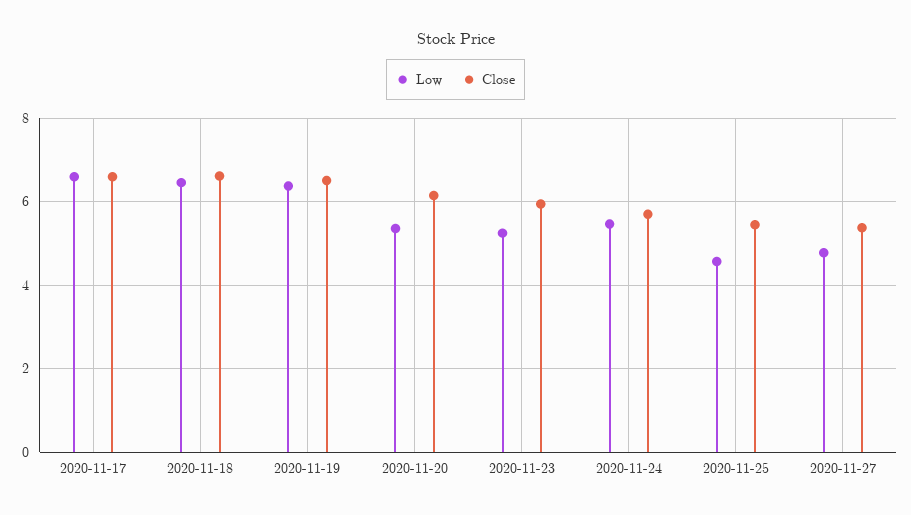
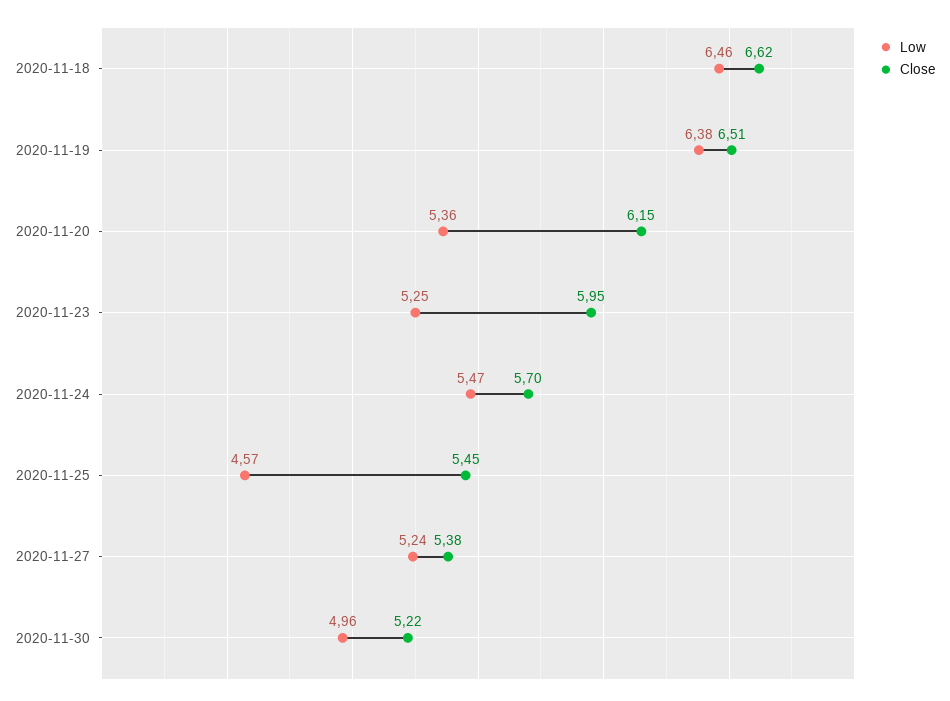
Low, 2020-11-17: 6.6 -> none
Close, 2020-11-17: 6.6 -> none
Low, 2020-11-27: 4.8 -> 5.24
Low, 2020-11-30: none -> 4.96
Close, 2020-11-30: none -> 5.22

